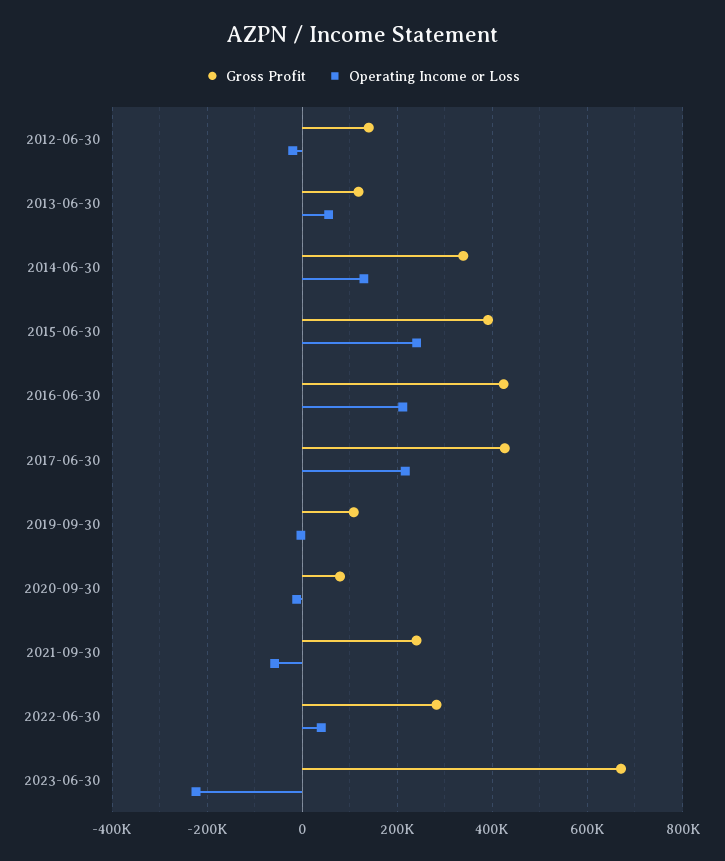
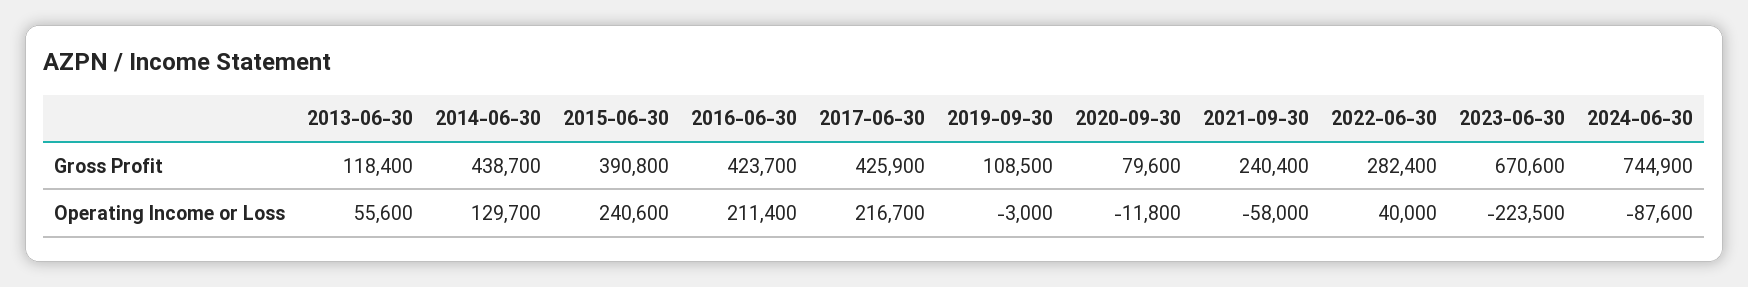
Gross Profit, 2012-06-30: 140000 -> none
Operating Income or Loss, 2012-06-30: -20000 -> none
Gross Profit, 2014-06-30: 340000 -> 438700
Gross Profit, 2024-06-30: none -> 744900
Operating Income or Loss, 2024-06-30: none -> -87600

